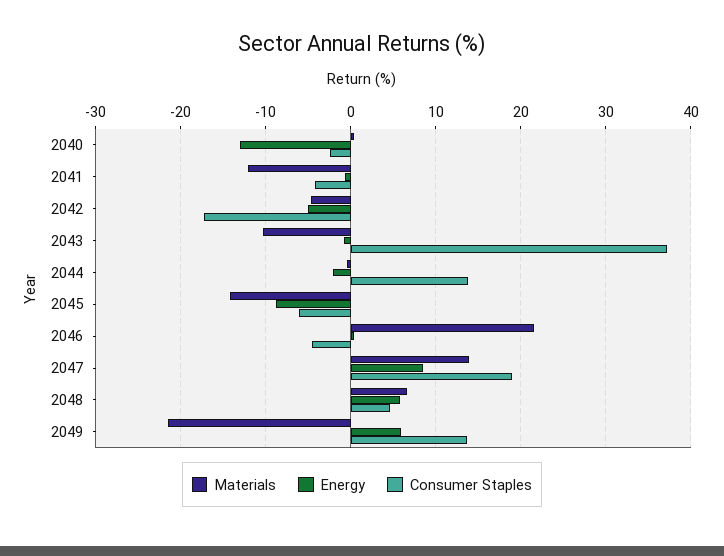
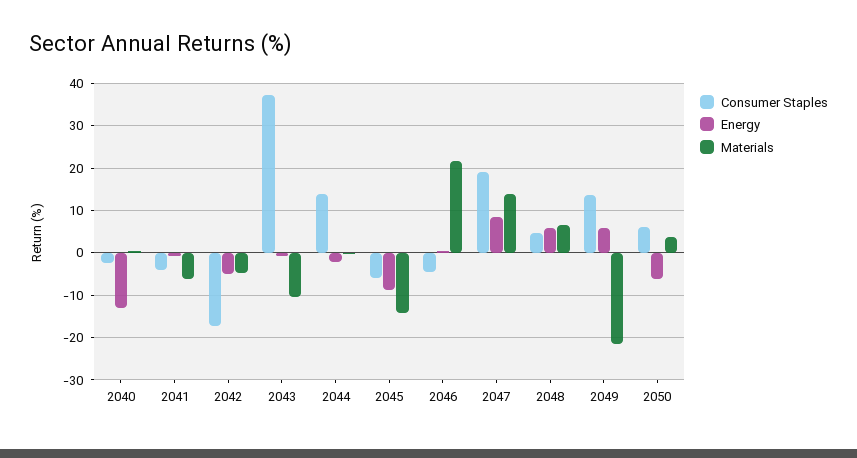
Materials, 2041: -12 -> -6
Consumer Staples, 2050: none -> 6
Energy, 2050: none -> -6
Materials, 2050: none -> 4

